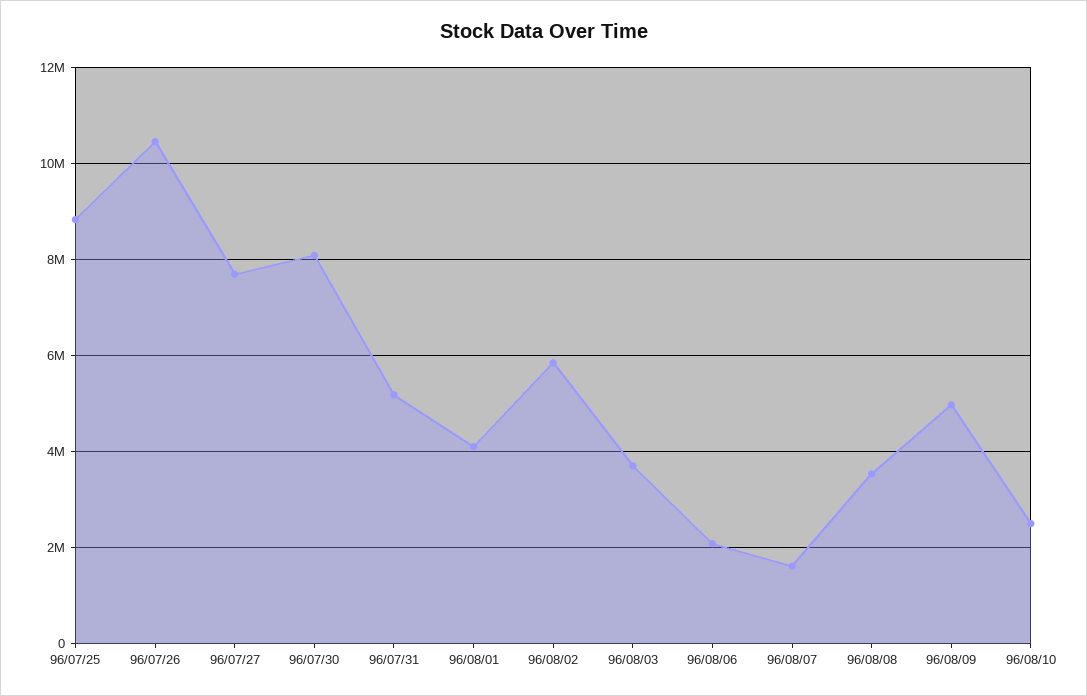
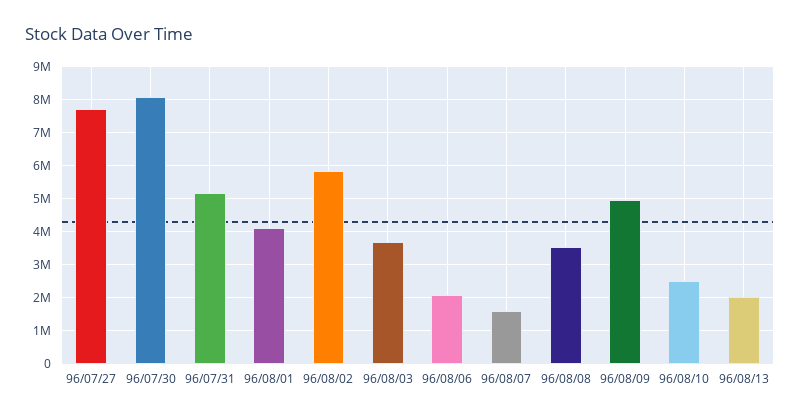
96/07/25: 8800000 -> none
96/07/26: 10400000 -> none
96/08/13: none -> 2000000

